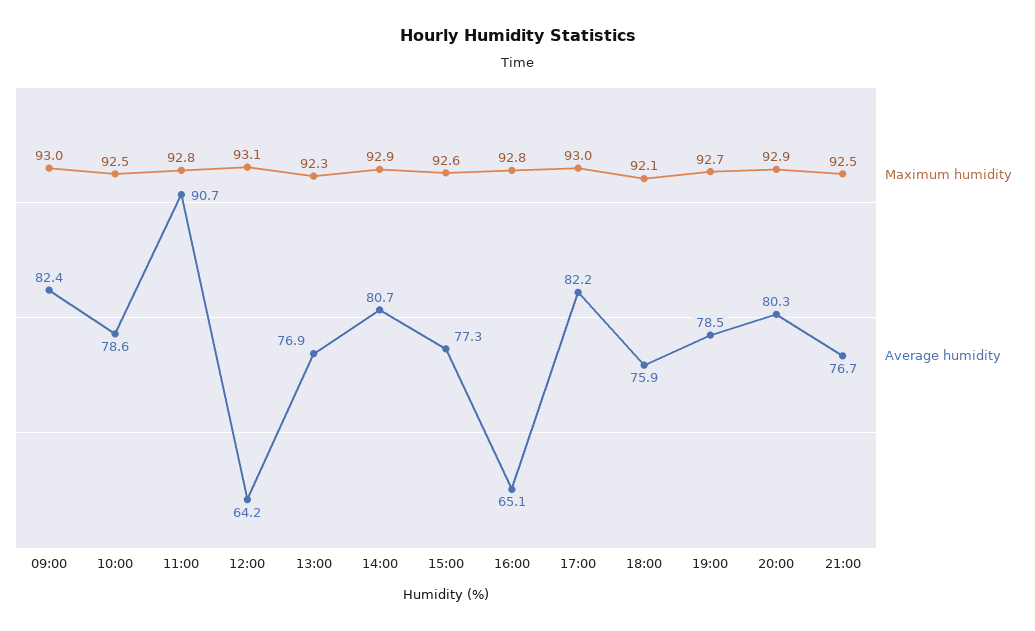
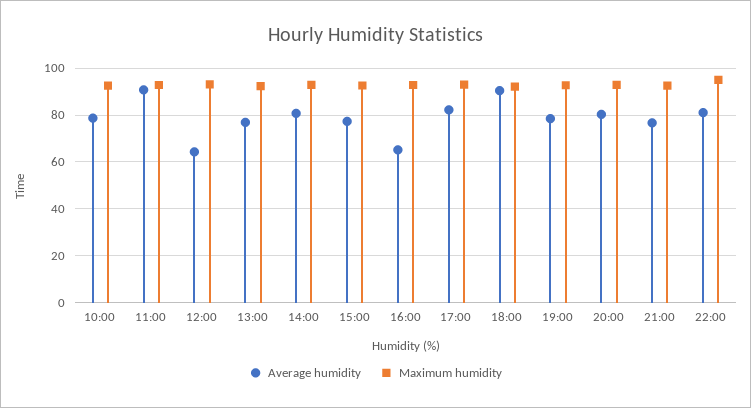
Maximum humidity, 09:00: 93 -> none
Average humidity, 09:00: 82.4 -> none
Average humidity, 18:00: 75.9 -> 90
Average humidity, 22:00: none -> 80
Maximum humidity, 22:00: none -> 95

